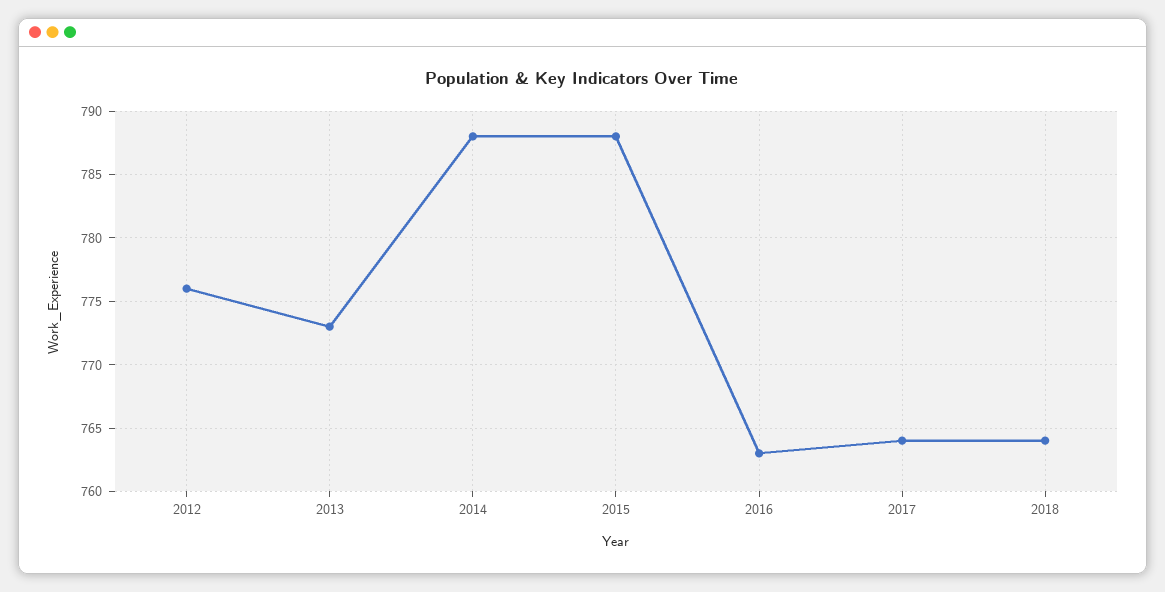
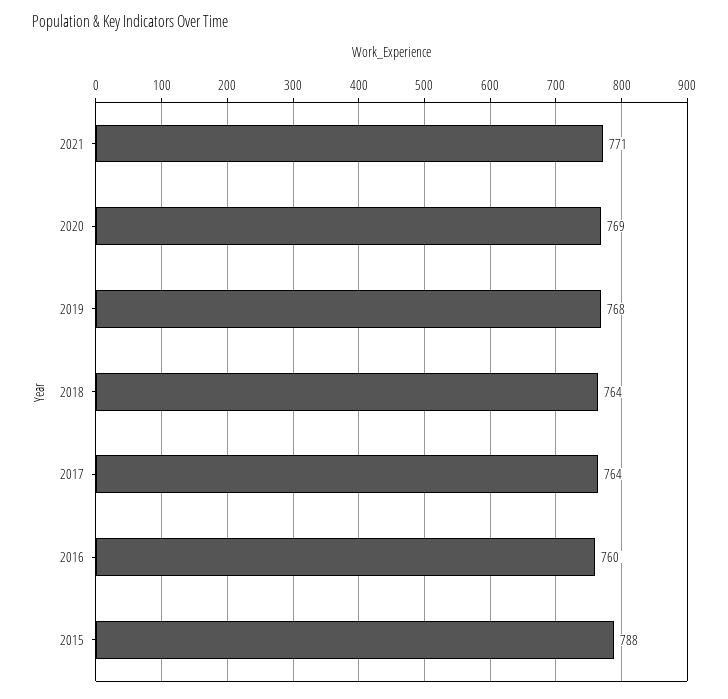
2012: 776 -> none
2013: 773 -> none
2014: 788 -> none
2016: 763 -> 760
2021: none -> 771
2020: none -> 769
2019: none -> 768

